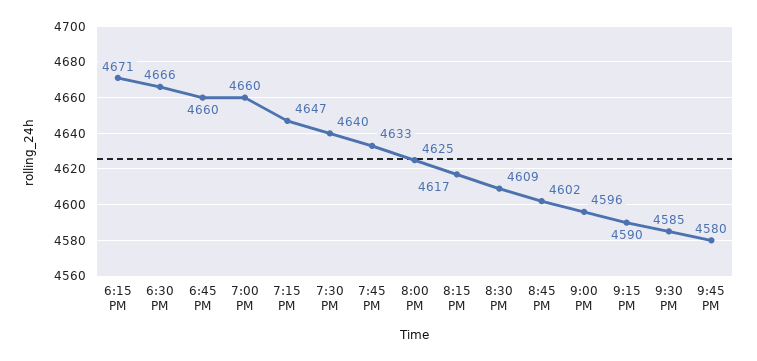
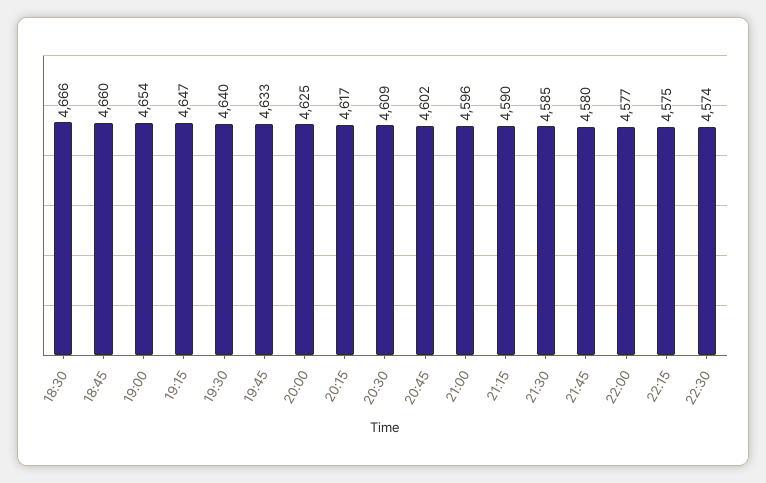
6:15 PM: 4671 -> none
7:00 PM: 4660 -> 4654
22:00: none -> 4577
22:15: none -> 4575
22:30: none -> 4574

